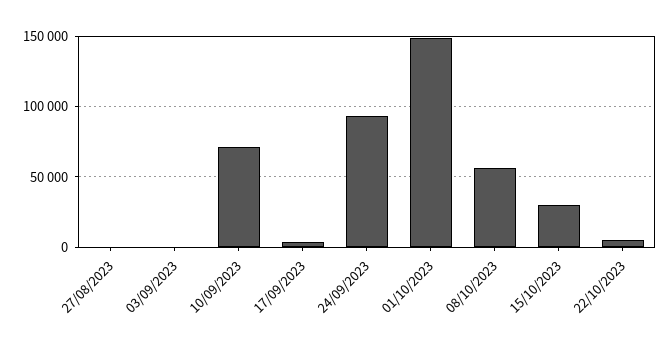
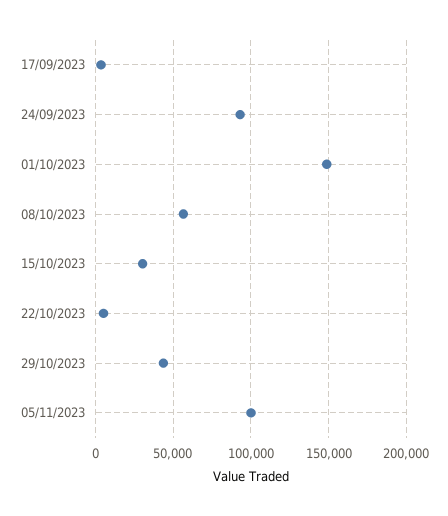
27/08/2023: 0 -> none
03/09/2023: 0 -> none
10/09/2023: 70000 -> none
29/10/2023: none -> 45000
05/11/2023: none -> 100000

